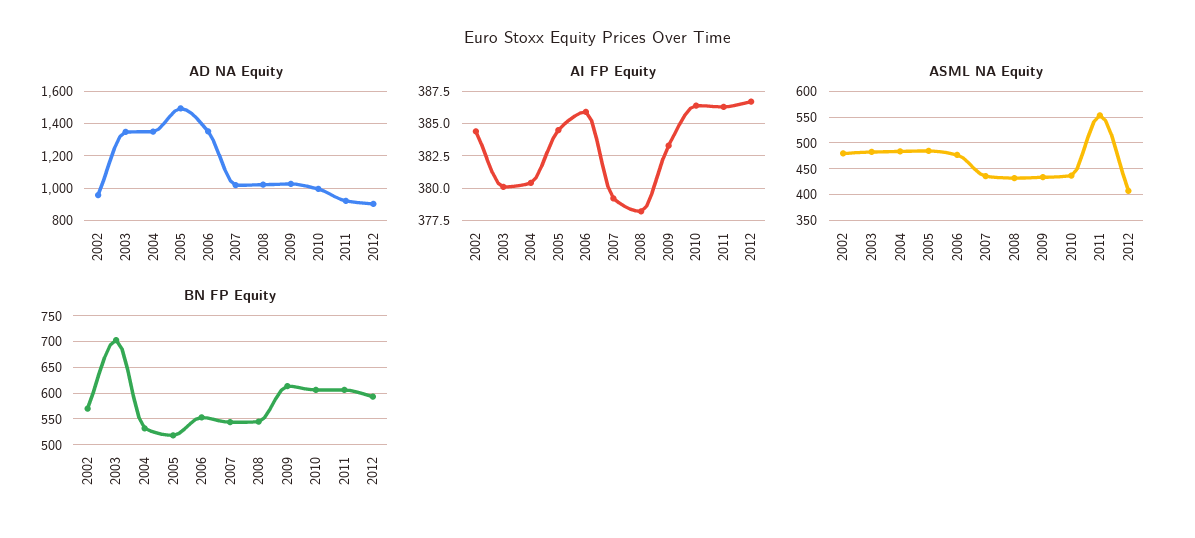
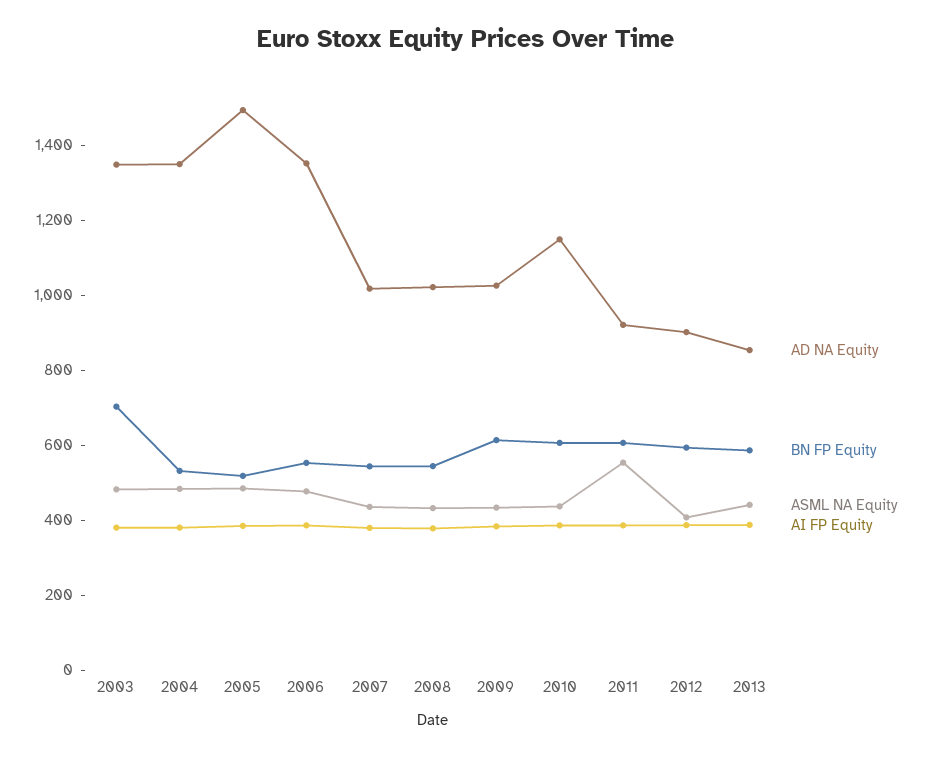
AD NA Equity, 2002: 950 -> none
AD NA Equity, 2010: 1000 -> 1150
AI FP Equity, 2002: 384.5 -> none
ASML NA Equity, 2002: 475 -> none
BN FP Equity, 2002: 575 -> none
AD NA Equity, 2013: none -> 850
BN FP Equity, 2013: none -> 600
ASML NA Equity, 2013: none -> 450
AI FP Equity, 2013: none -> 400

